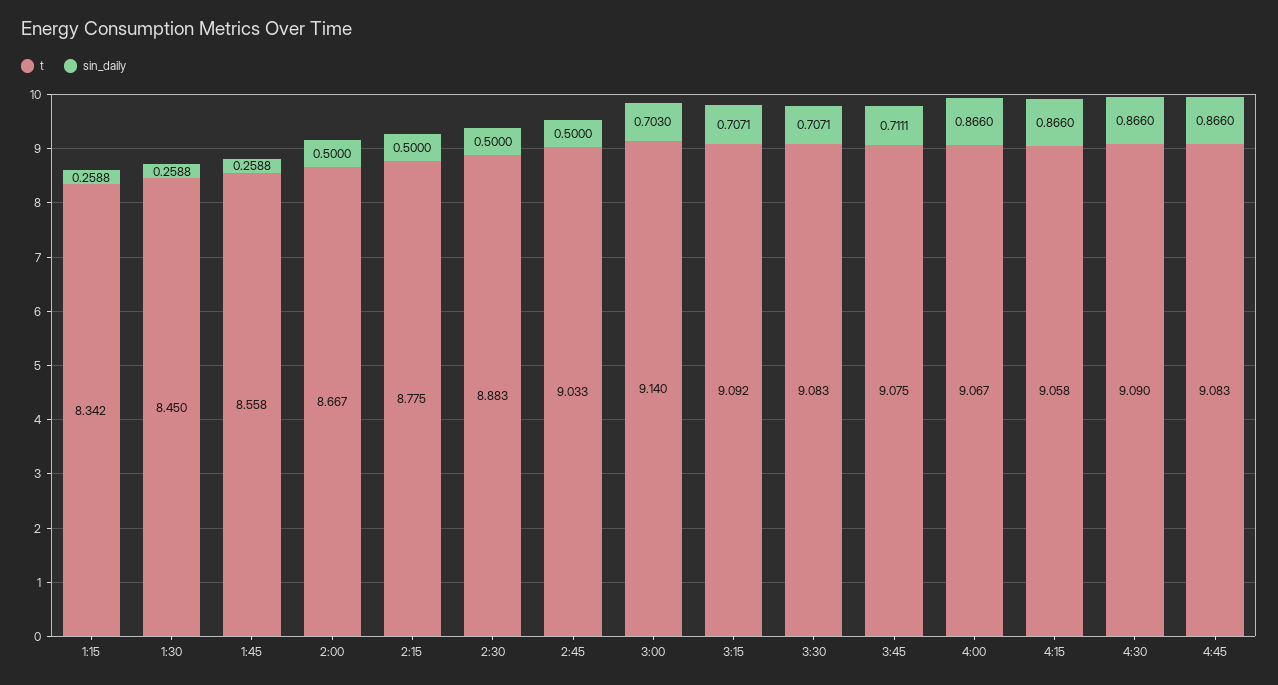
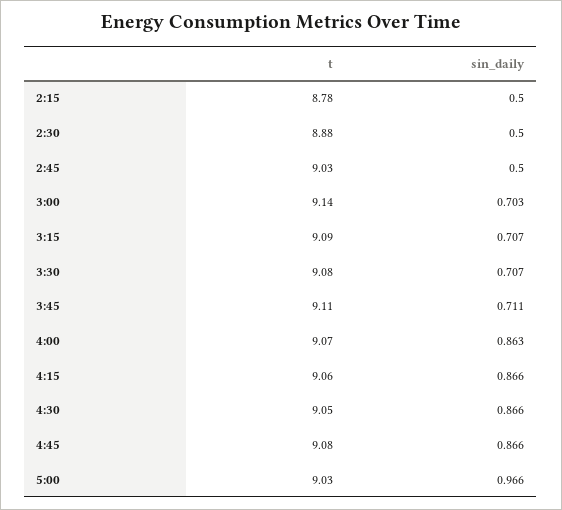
t, 1:15: 8.342 -> none
sin_daily, 1:15: 0.2588 -> none
t, 1:30: 8.45 -> none
sin_daily, 1:30: 0.2588 -> none
t, 1:45: 8.558 -> none
sin_daily, 1:45: 0.2588 -> none
t, 2:00: 8.667 -> none
sin_daily, 2:00: 0.5 -> none
t, 3:45: 9.075 -> 9.11
sin_daily, 4:00: 0.866 -> 0.863
t, 4:30: 9.09 -> 9.05
t, 5:00: none -> 9.03
sin_daily, 5:00: none -> 0.966

